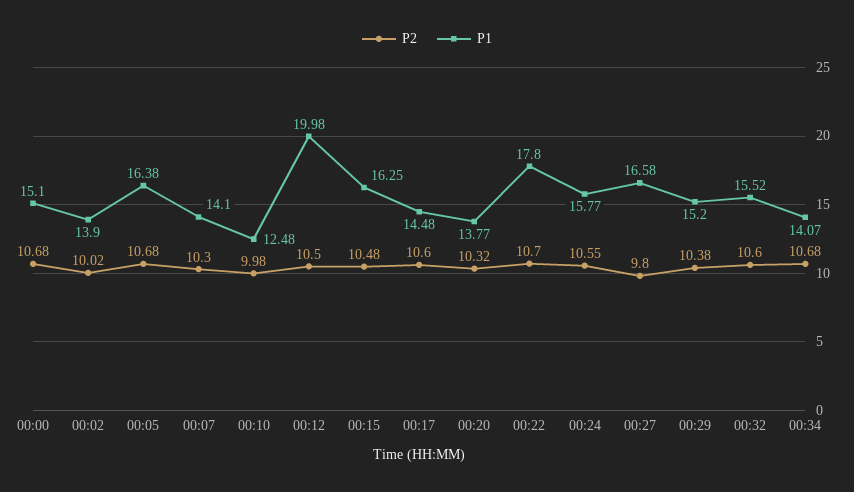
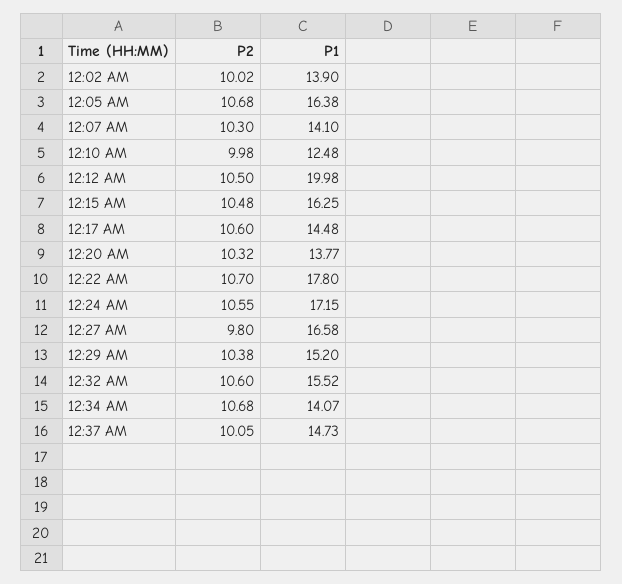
P2, 00:00: 10.68 -> none
P1, 00:00: 15.1 -> none
P1, 00:24: 15.77 -> 17.15
P2, 12:37 AM: none -> 10.05
P1, 12:37 AM: none -> 14.73

